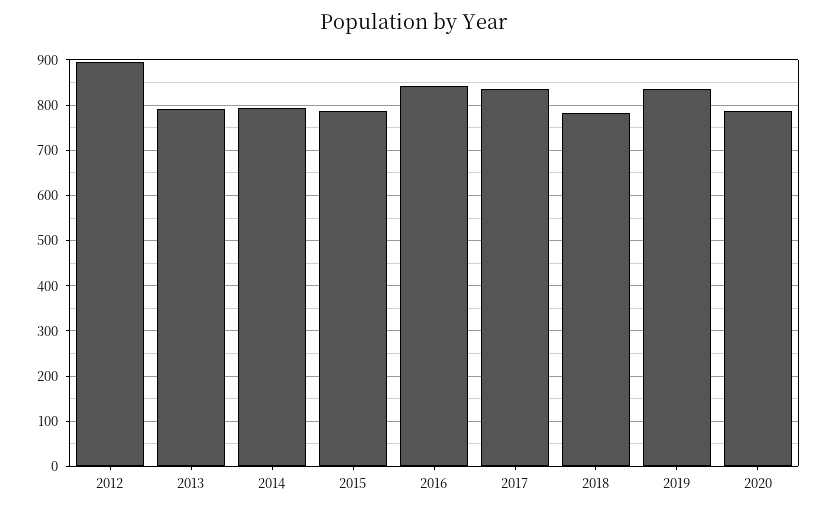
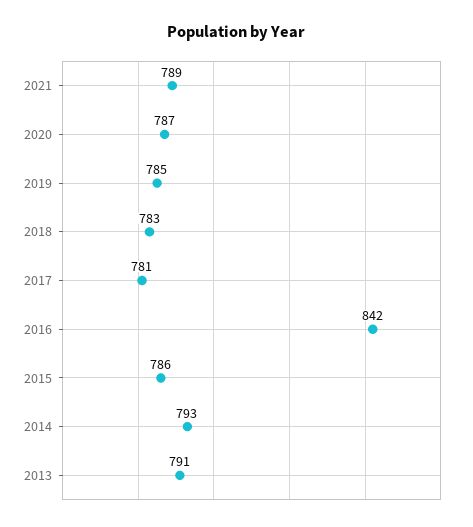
2012: 900 -> none
2017: 840 -> 781
2019: 840 -> 785
2021: none -> 789

